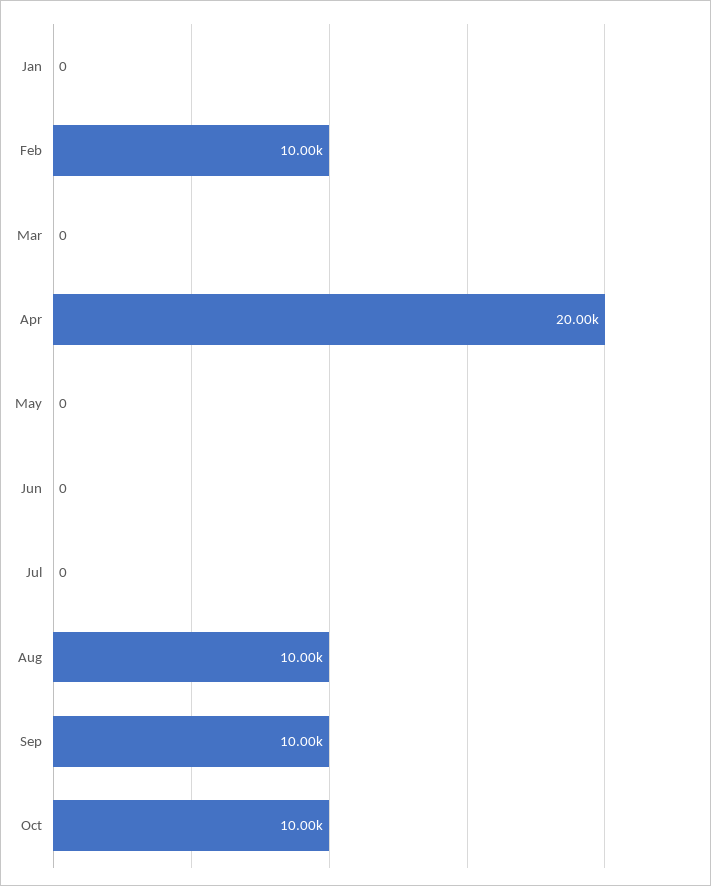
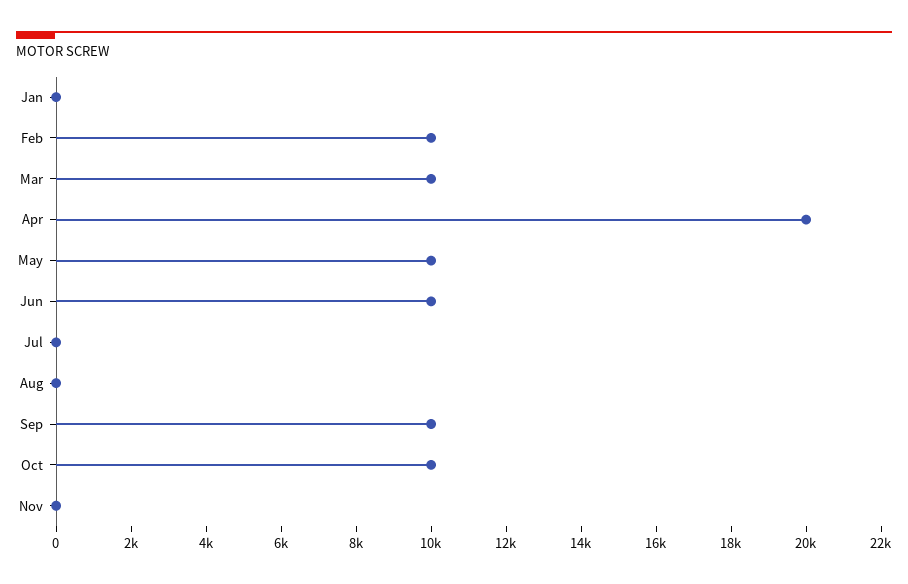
Mar: 0 -> 10000
May: 0 -> 10000
Jun: 0 -> 10000
Aug: 10000 -> 0
Nov: none -> 0

